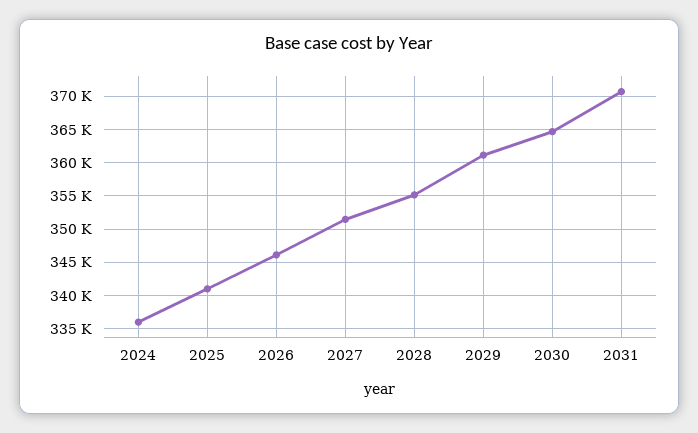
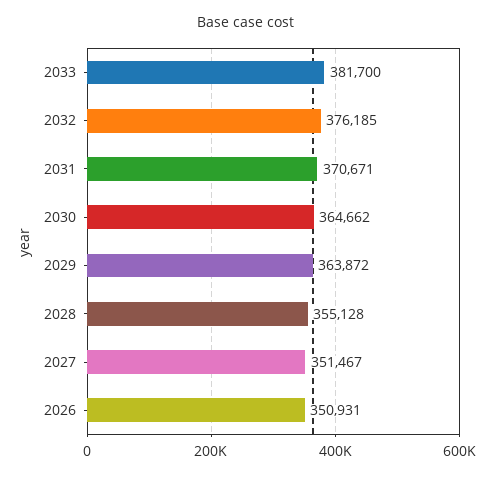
2024: 336000 -> none
2025: 341000 -> none
2026: 346000 -> 350931
2029: 361000 -> 363872
2033: none -> 381700
2032: none -> 376185

